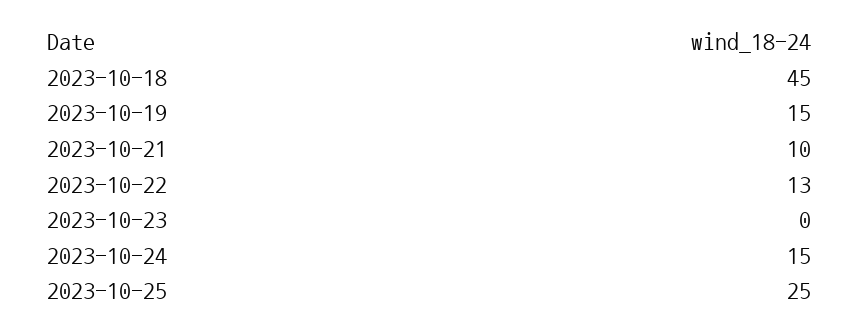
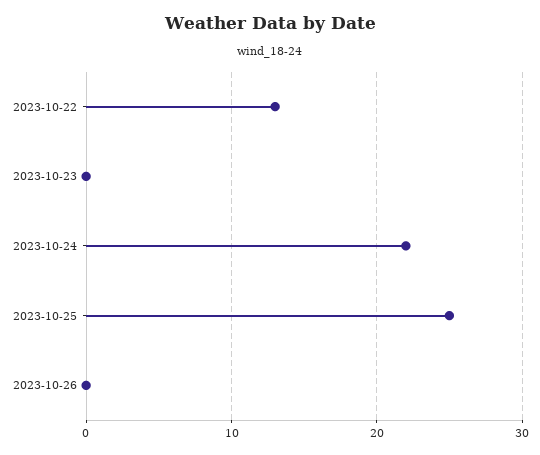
2023-10-18: 45 -> none
2023-10-19: 15 -> none
2023-10-21: 10 -> none
2023-10-24: 15 -> 22
2023-10-26: none -> 0

